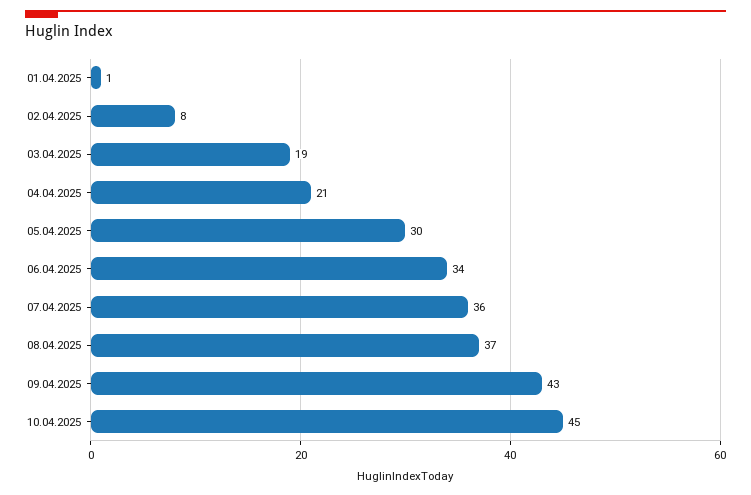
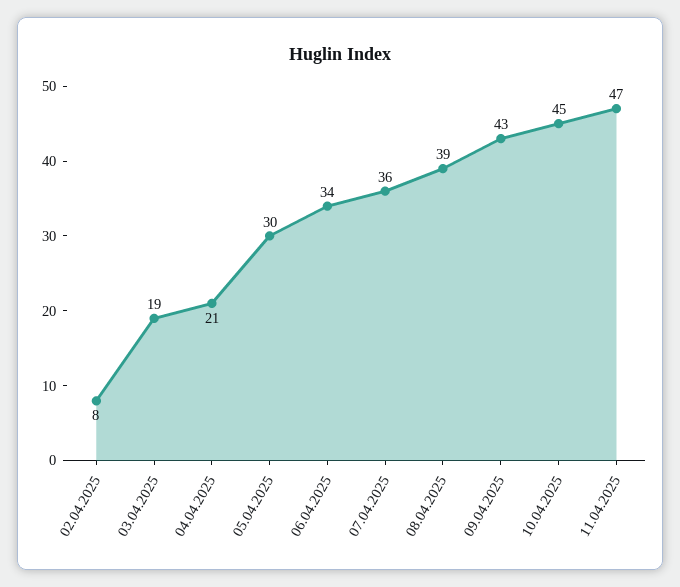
01.04.2025: 1 -> none
08.04.2025: 37 -> 39
11.04.2025: none -> 47

